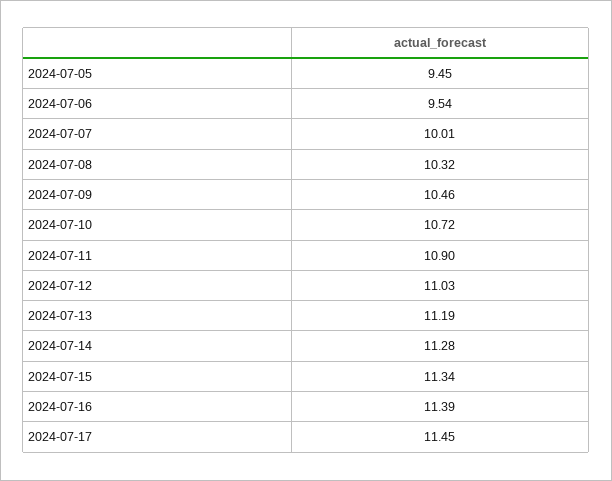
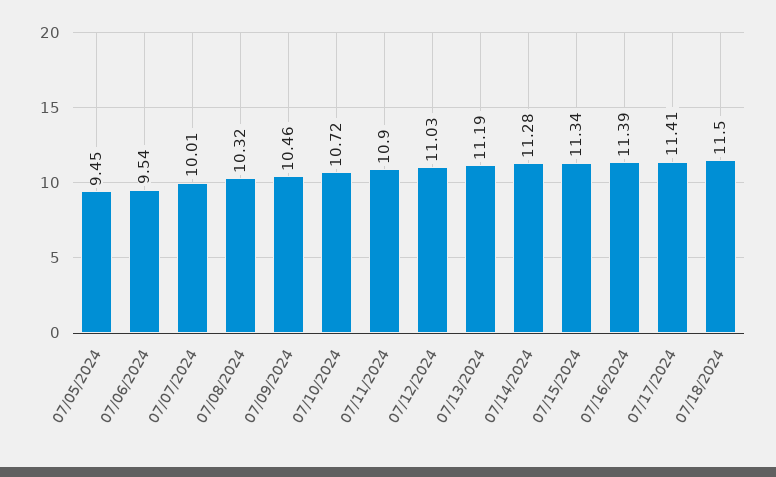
2024-07-17: 11.45 -> 11.41
07/18/2024: none -> 11.5

